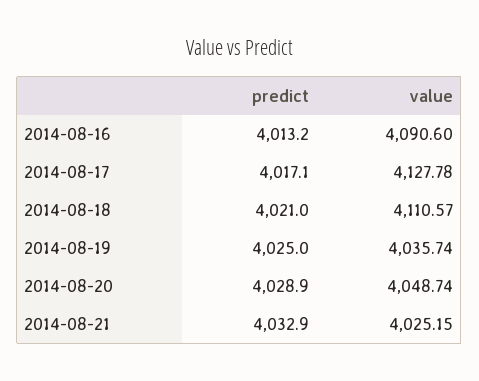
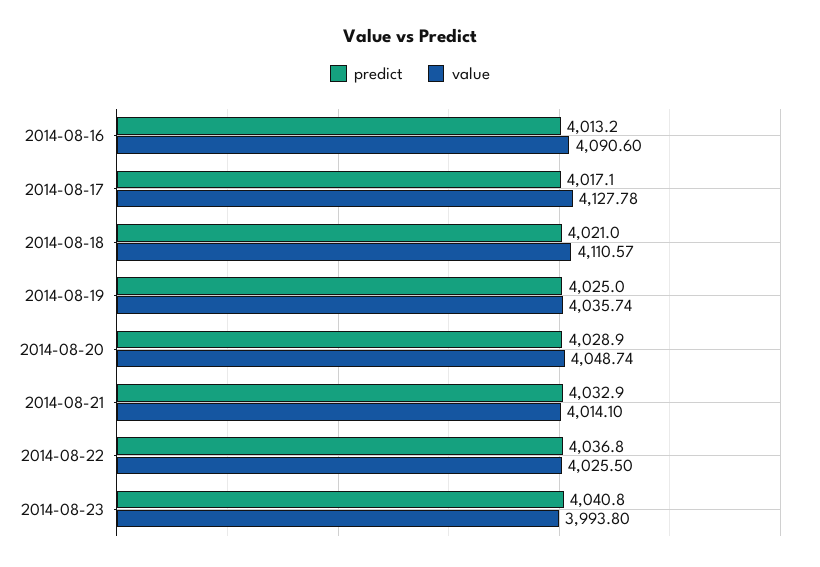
value, 2014-08-21: 4025.15 -> 4014.1
predict, 2014-08-22: none -> 4036.8
value, 2014-08-22: none -> 4025.5
predict, 2014-08-23: none -> 4040.8
value, 2014-08-23: none -> 3993.8

